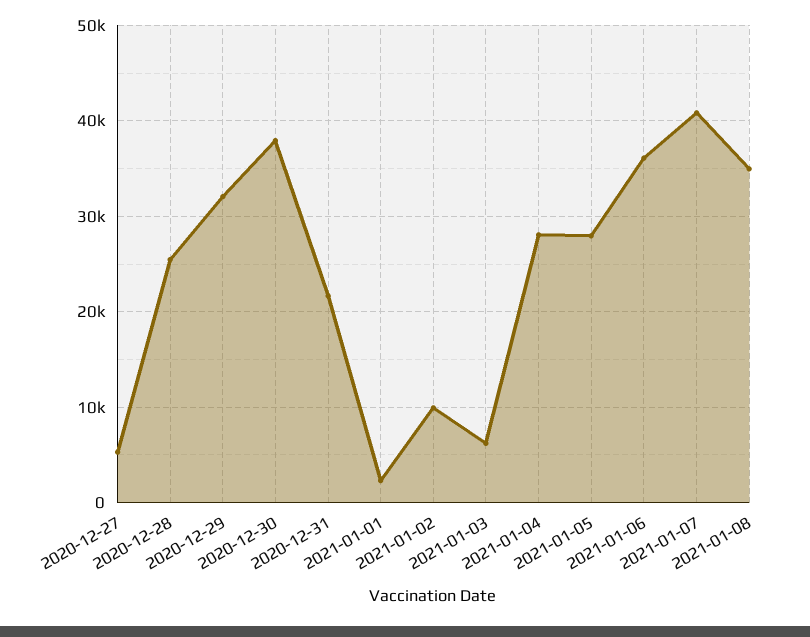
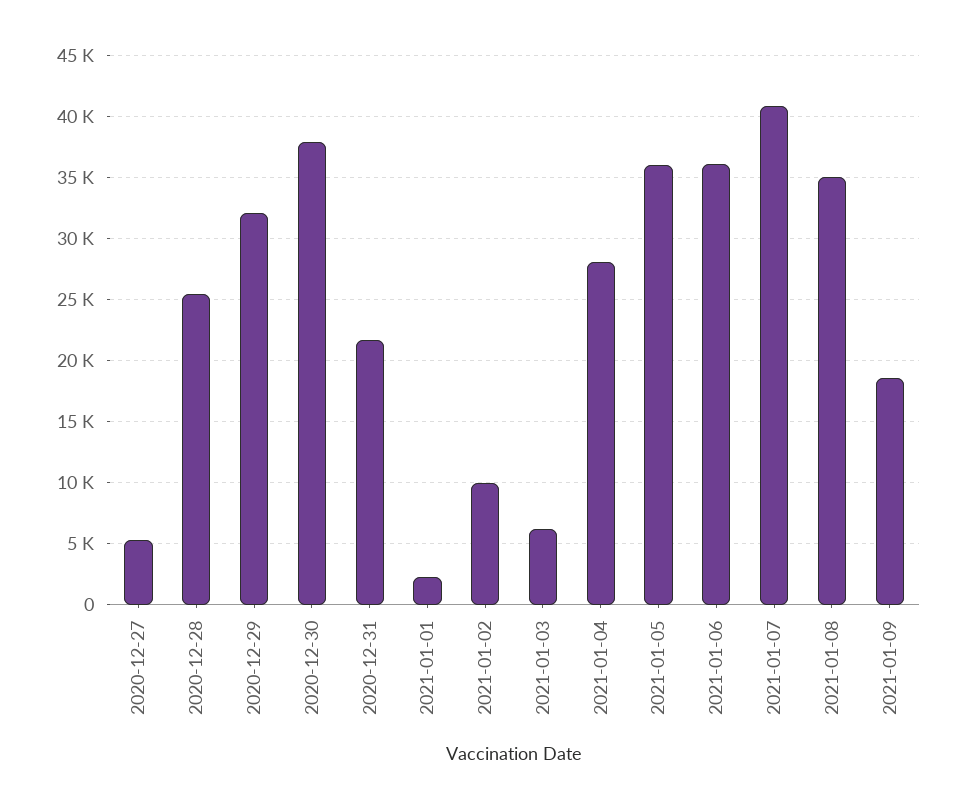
2021-01-05: 28000 -> 36000
2021-01-09: none -> 18500

